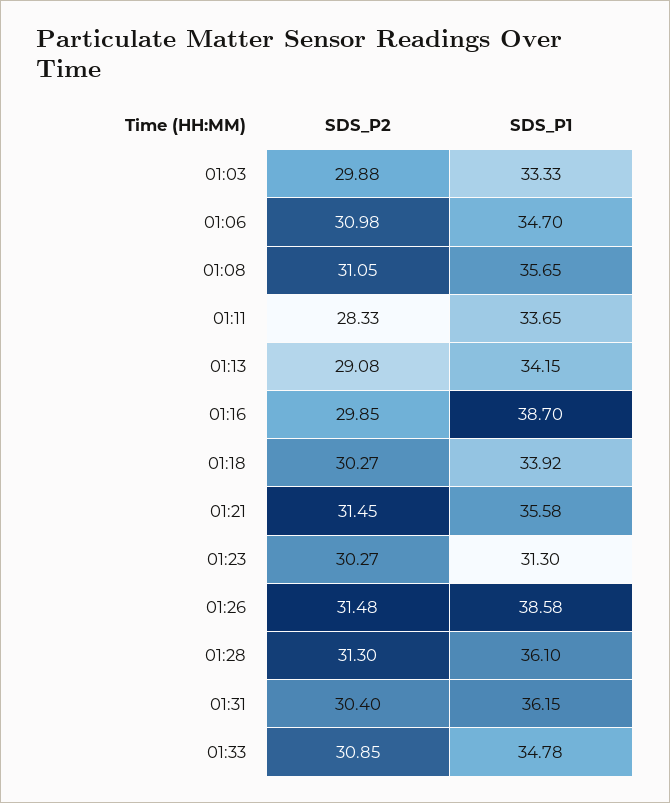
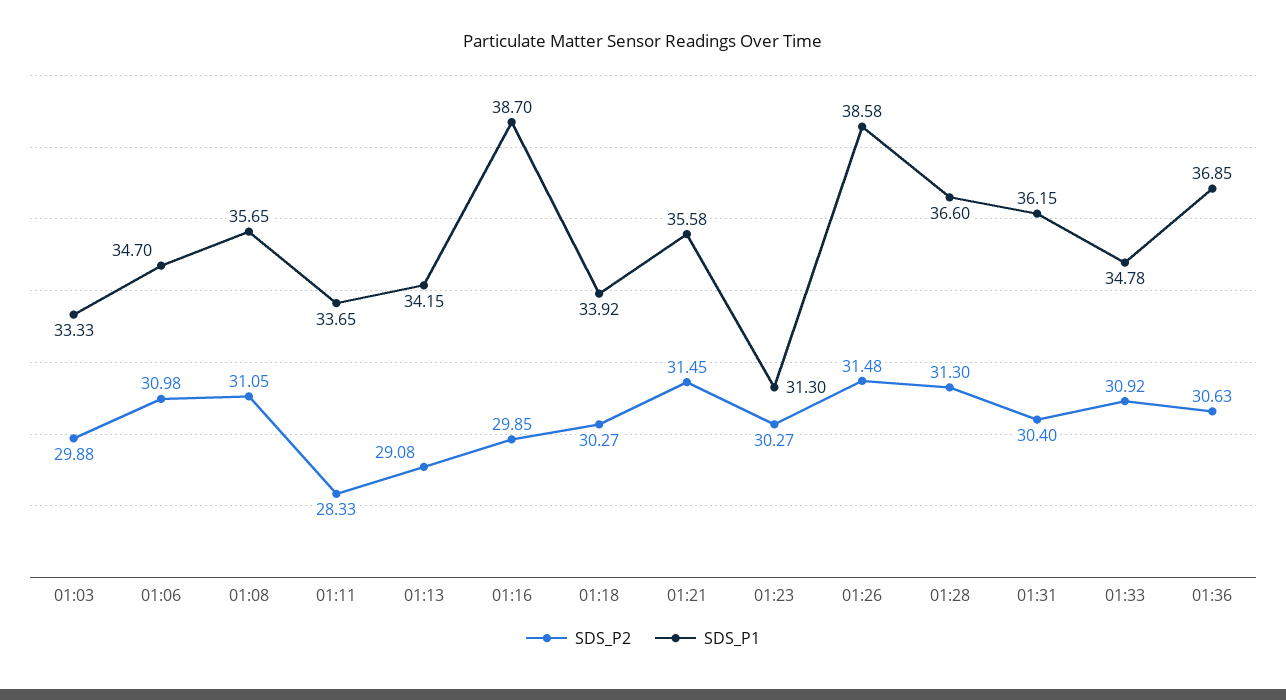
SDS_P1, 01:28: 36.1 -> 36.6
SDS_P2, 01:33: 30.85 -> 30.92
SDS_P2, 01:36: none -> 30.63
SDS_P1, 01:36: none -> 36.85

